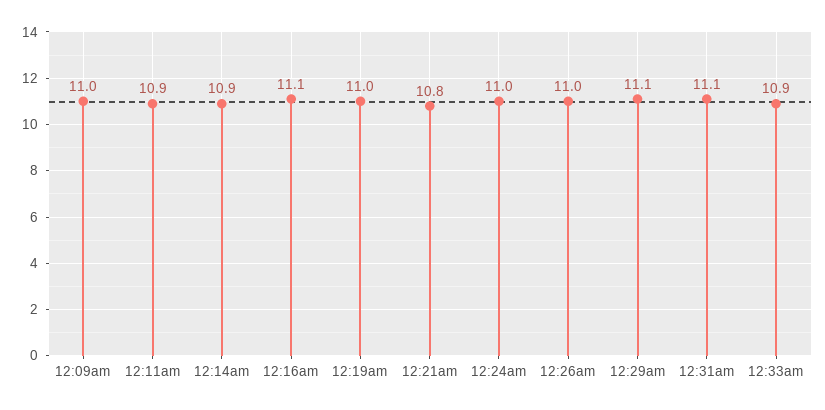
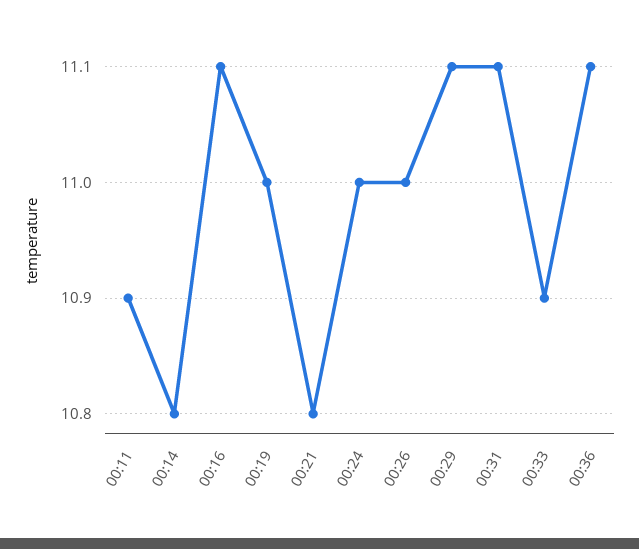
12:09am: 11 -> none
12:14am: 10.9 -> 10.8
00:36: none -> 11.1

